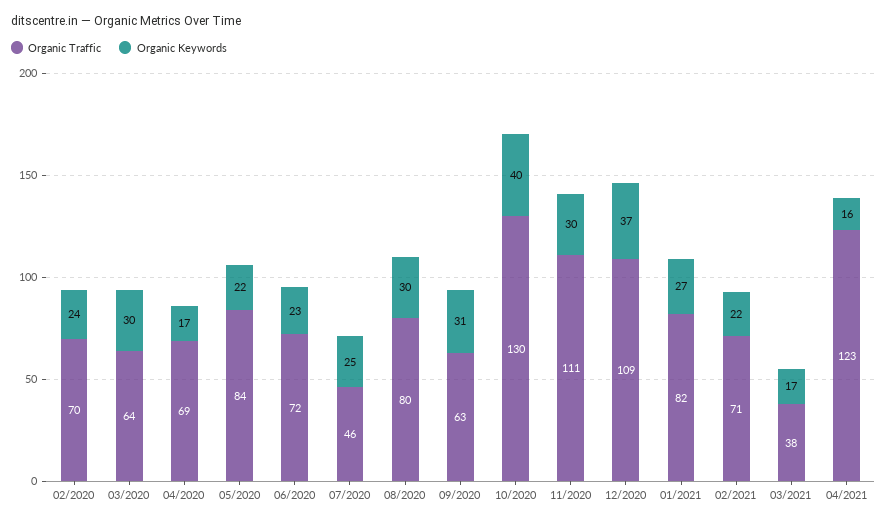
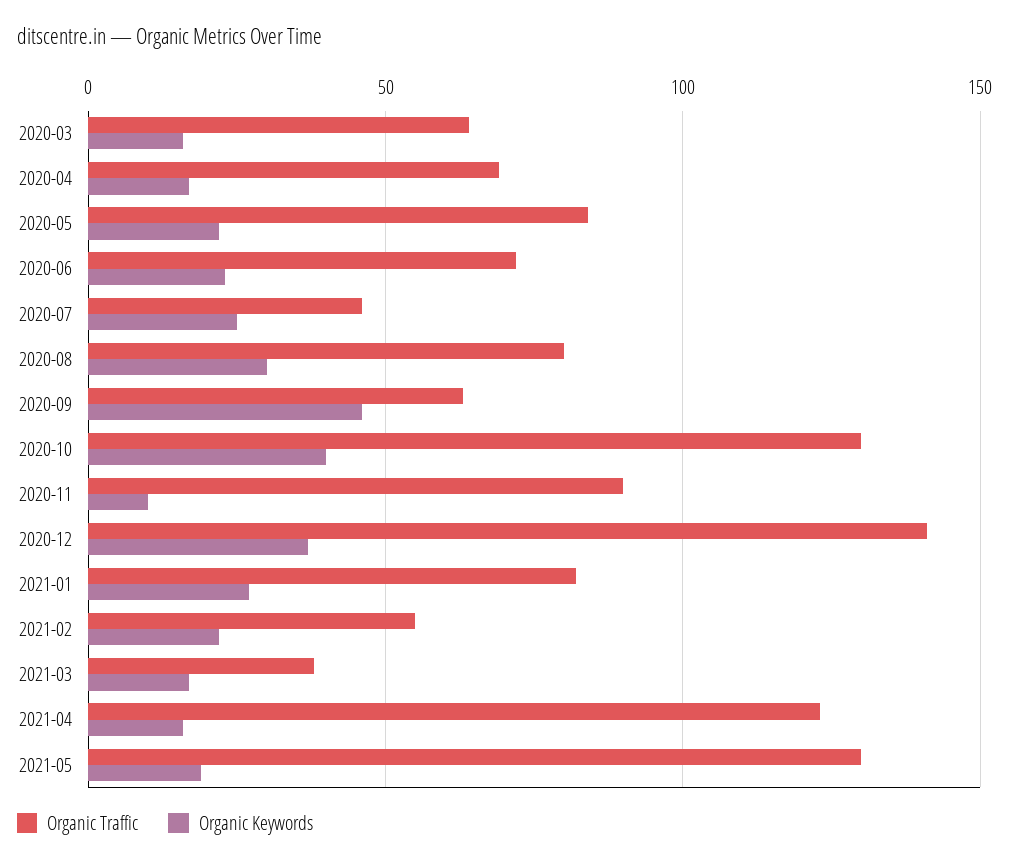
Organic Traffic, 02/2020: 70 -> none
Organic Keywords, 02/2020: 24 -> none
Organic Keywords, 03/2020: 30 -> 15
Organic Keywords, 09/2020: 31 -> 45
Organic Traffic, 11/2020: 111 -> 90
Organic Keywords, 11/2020: 30 -> 10
Organic Traffic, 12/2020: 109 -> 140
Organic Traffic, 02/2021: 71 -> 55
Organic Traffic, 2021-05: none -> 130
Organic Keywords, 2021-05: none -> 20

